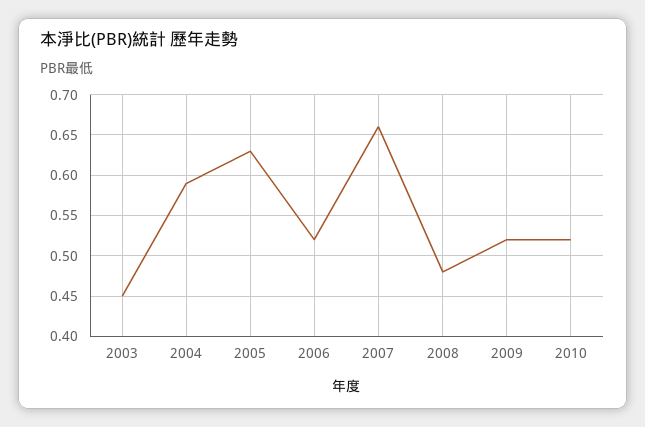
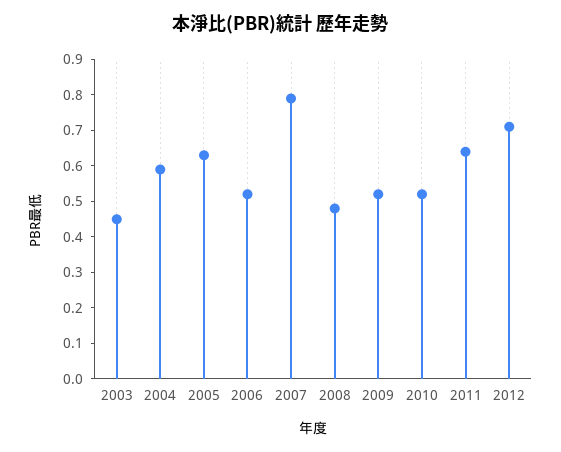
2007: 0.66 -> 0.8
2011: none -> 0.65
2012: none -> 0.7

